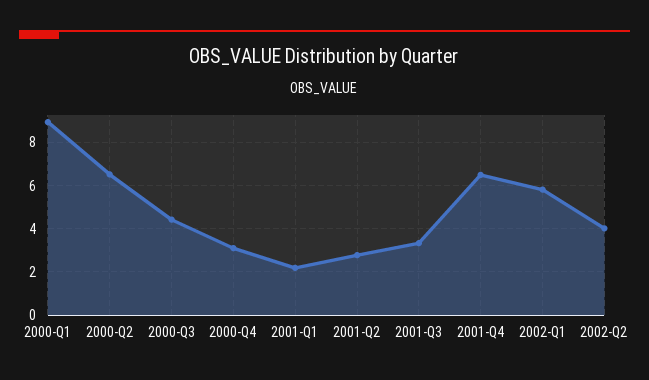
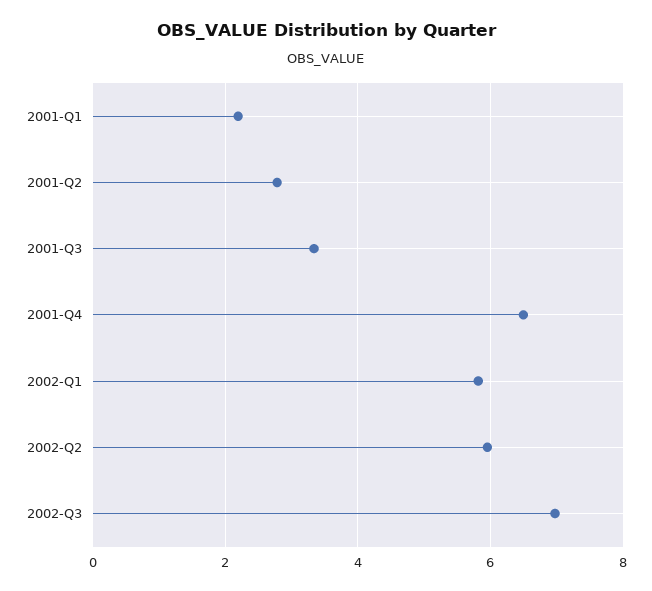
2000-Q1: 9 -> none
2000-Q2: 6.5 -> none
2000-Q3: 4.5 -> none
2000-Q4: 3 -> none
2002-Q2: 4 -> 6
2002-Q3: none -> 7

